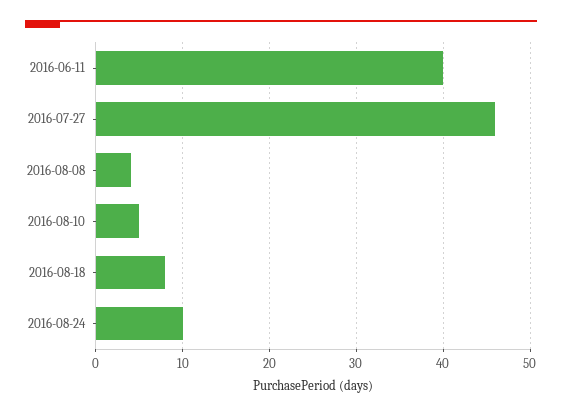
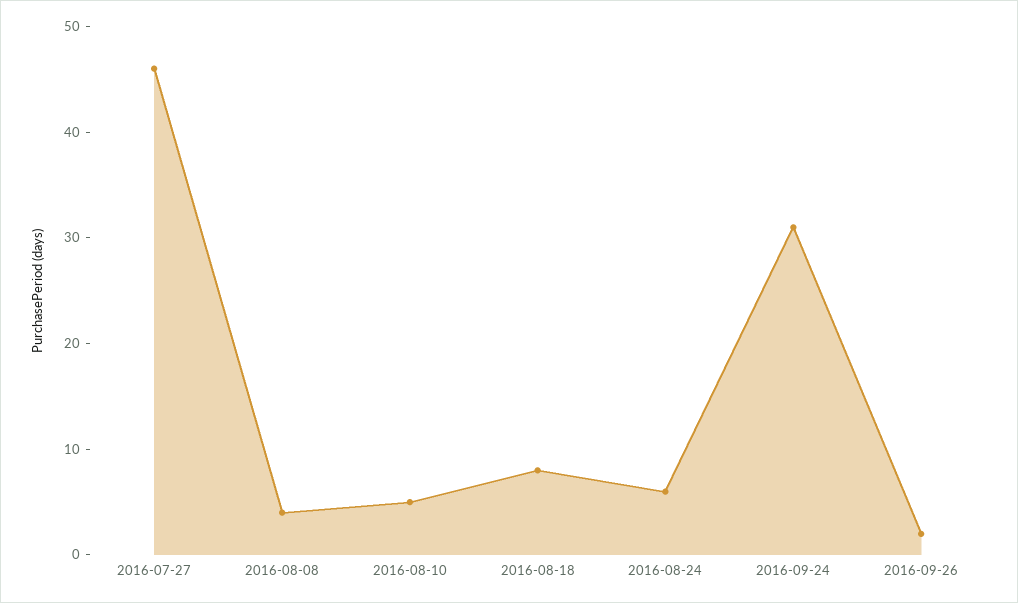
2016-06-11: 40 -> none
2016-08-24: 10 -> 6
2016-09-24: none -> 31
2016-09-26: none -> 2

